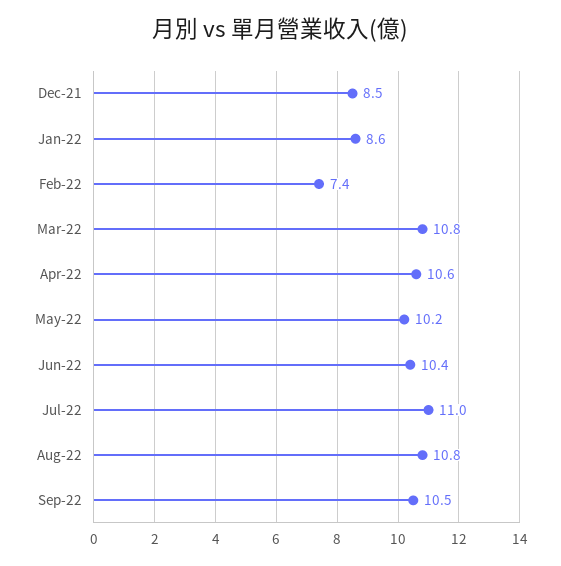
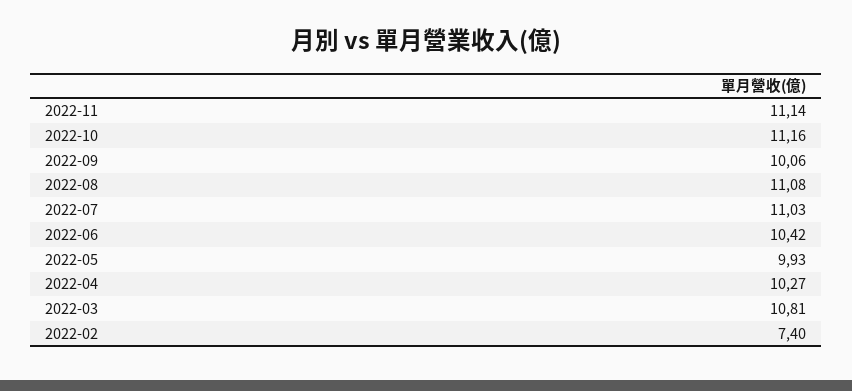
Dec-21: 8.5 -> none
Jan-22: 8.6 -> none
Apr-22: 10.6 -> 10.27
May-22: 10.2 -> 9.93
Aug-22: 10.8 -> 11.08
Sep-22: 10.5 -> 10.06
2022-11: none -> 11.14
2022-10: none -> 11.16

